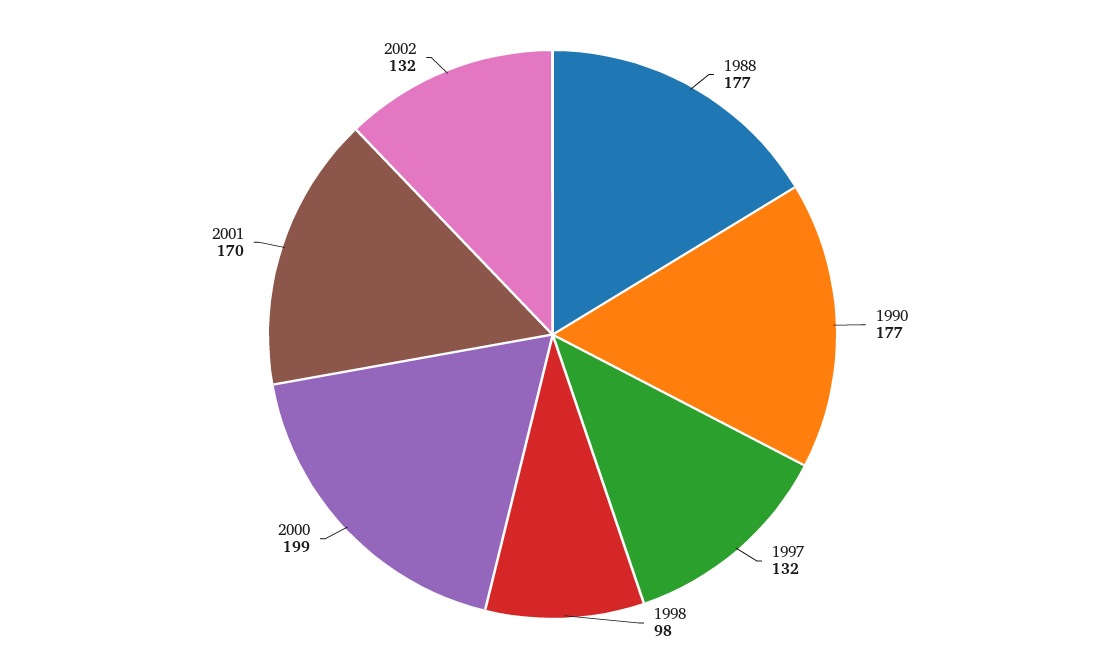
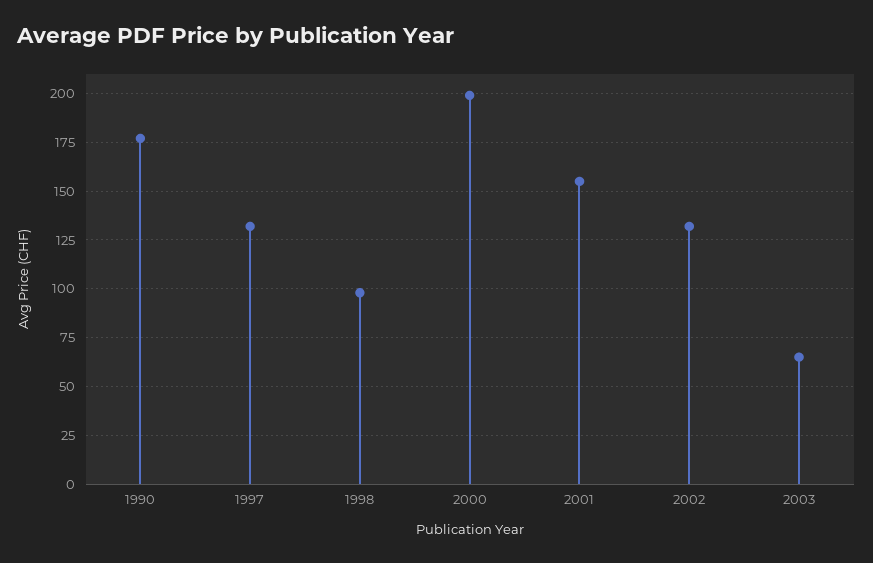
1988: 177 -> none
2001: 170 -> 155
2003: none -> 65

